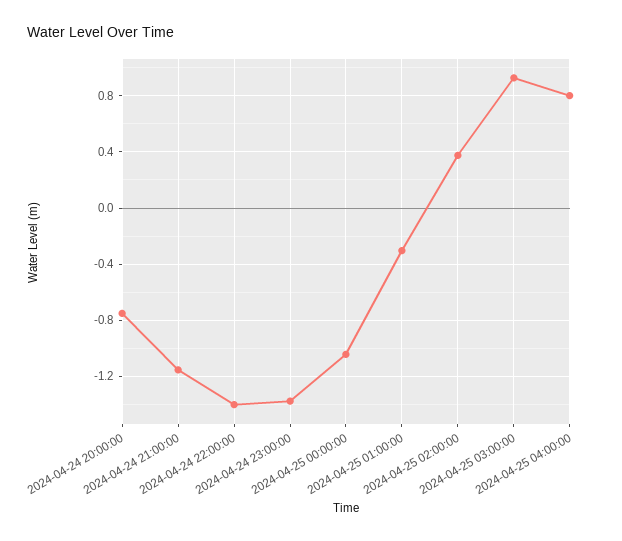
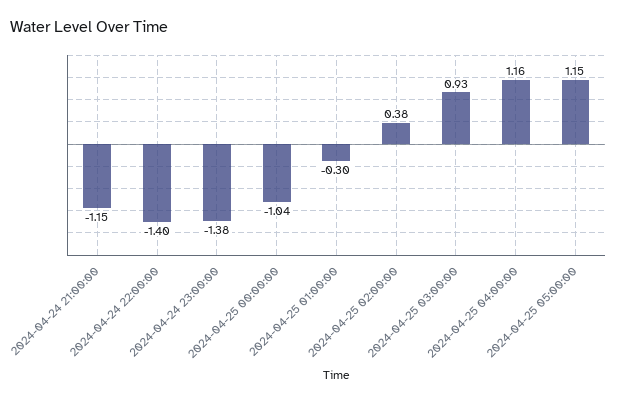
2024-04-24 20:00:00: -0.75 -> none
2024-04-25 04:00:00: 0.8 -> 1.16
2024-04-25 05:00:00: none -> 1.15

